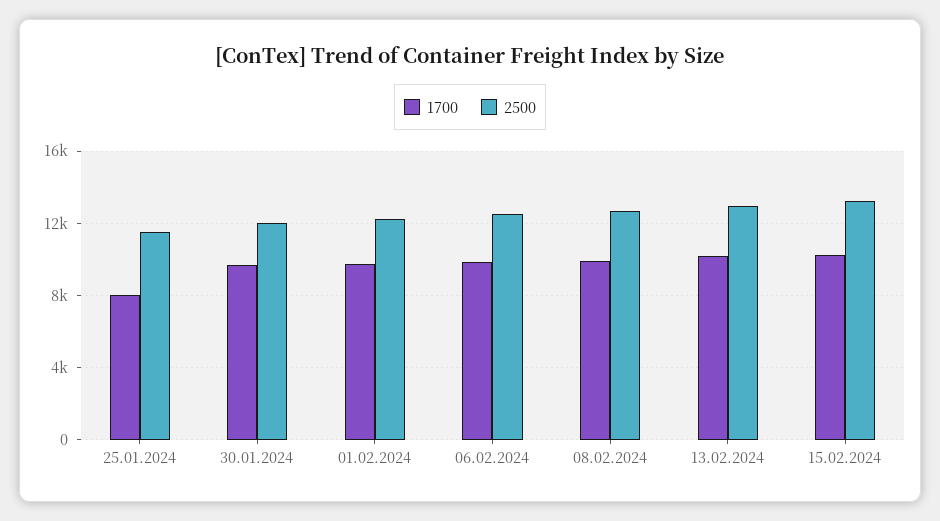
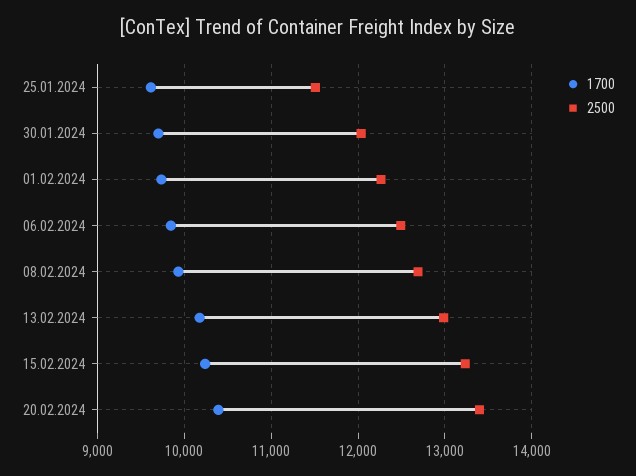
1700, 25.01.2024: 8000 -> 9600
1700, 20.02.2024: none -> 10400
2500, 20.02.2024: none -> 13400

